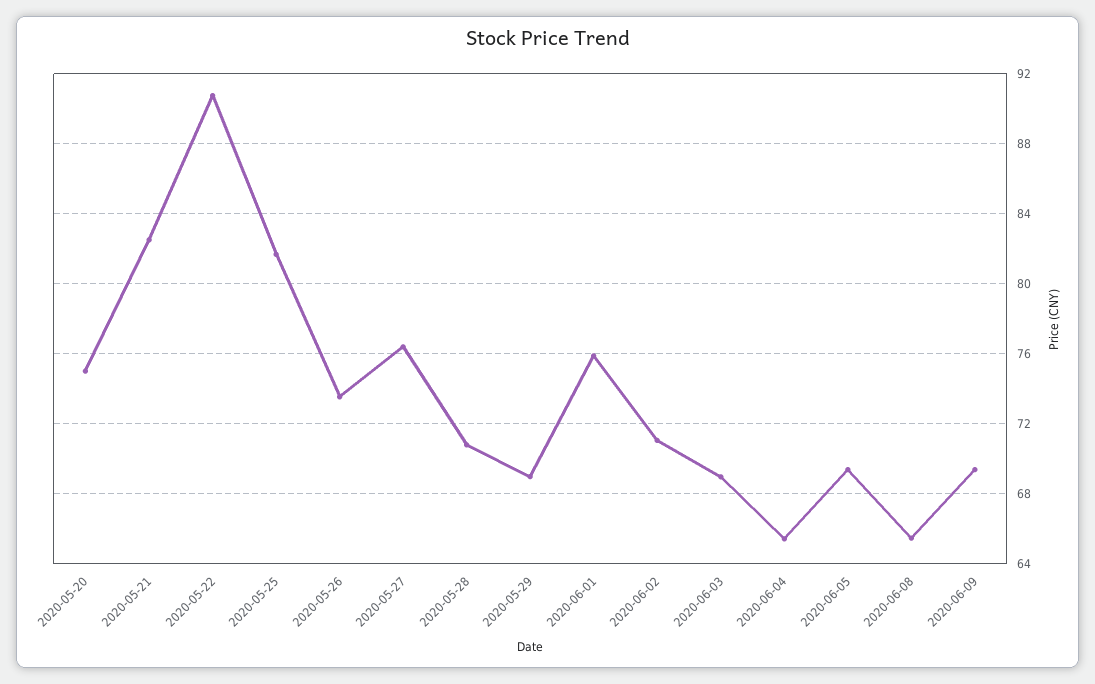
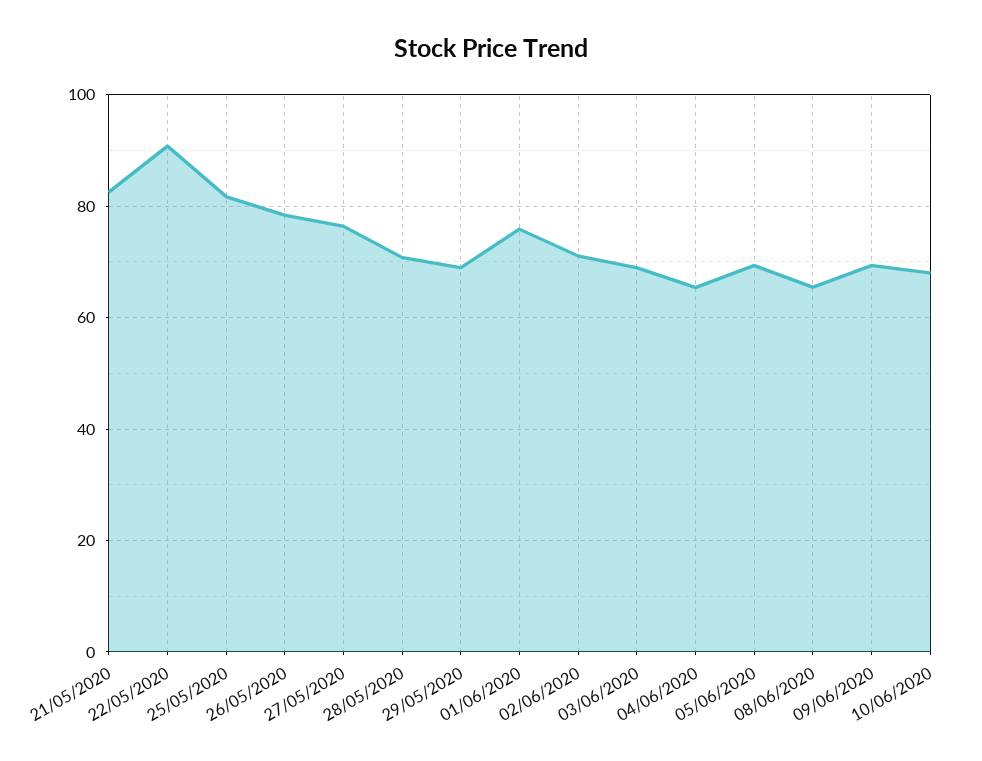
2020-05-20: 75 -> none
2020-05-26: 73.5 -> 78
10/06/2020: none -> 68

